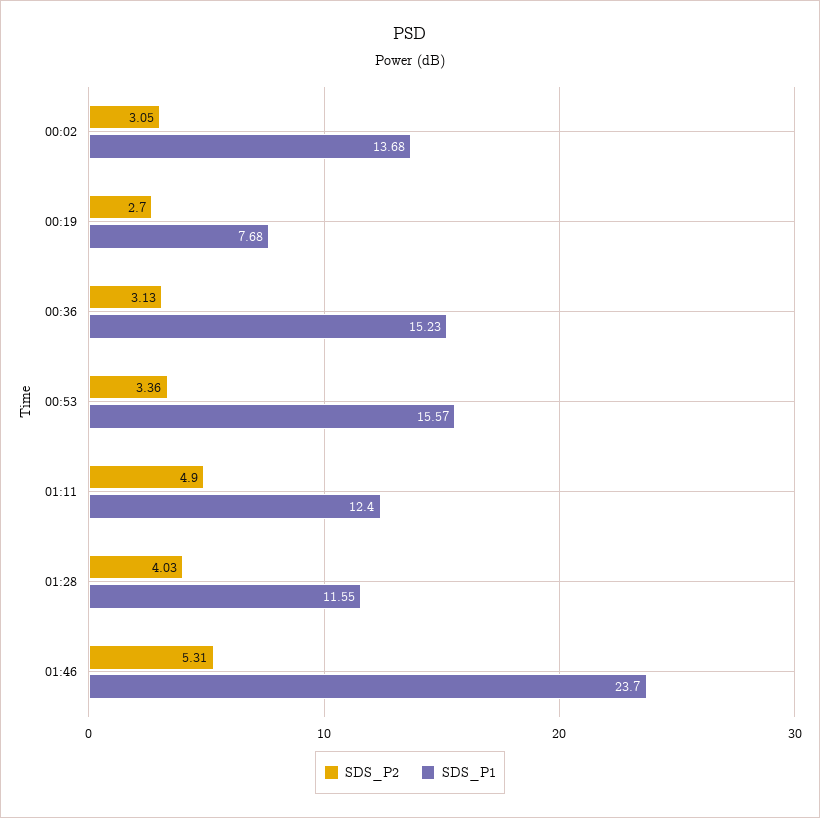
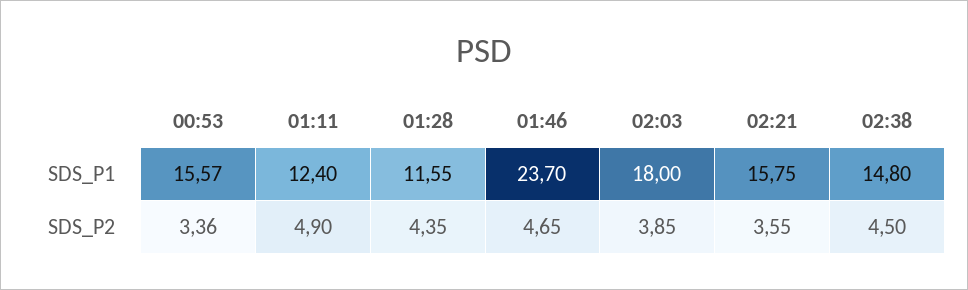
SDS_P2, 00:02: 3.05 -> none
SDS_P1, 00:02: 13.68 -> none
SDS_P2, 00:19: 2.7 -> none
SDS_P1, 00:19: 7.68 -> none
SDS_P2, 00:36: 3.13 -> none
SDS_P1, 00:36: 15.23 -> none
SDS_P2, 01:28: 4.03 -> 4.35
SDS_P2, 01:46: 5.31 -> 4.65
SDS_P1, 02:03: none -> 18
SDS_P1, 02:21: none -> 15.75
SDS_P1, 02:38: none -> 14.8
SDS_P2, 02:03: none -> 3.85
SDS_P2, 02:21: none -> 3.55
SDS_P2, 02:38: none -> 4.5

